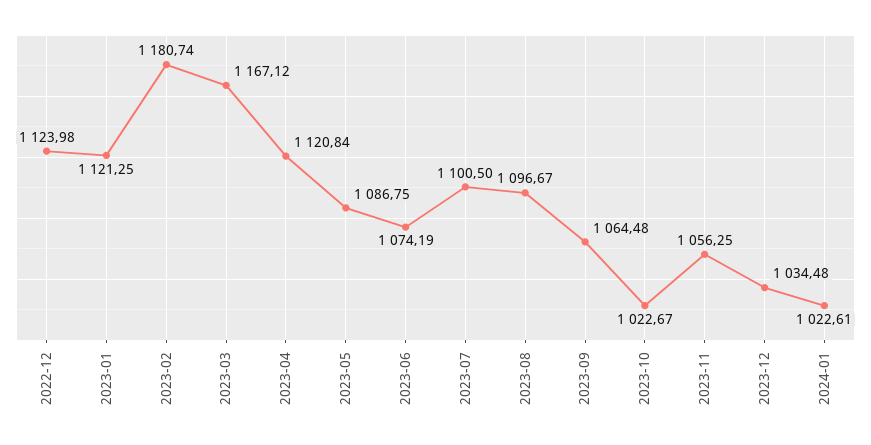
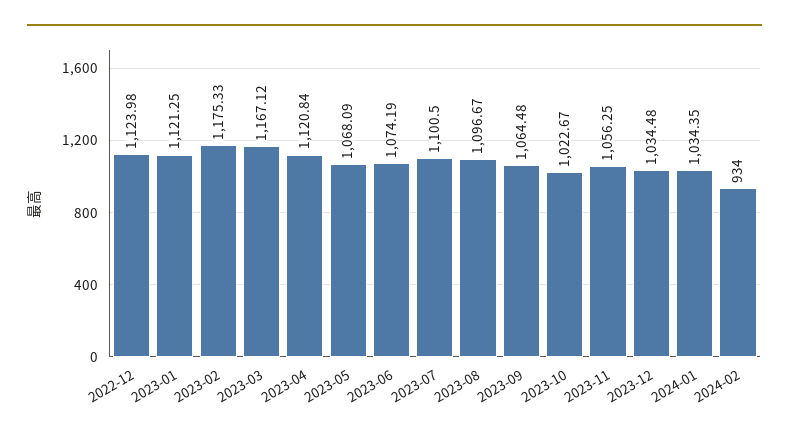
2023-02: 1180.74 -> 1175.33
2023-05: 1086.75 -> 1068.09
2024-01: 1022.61 -> 1034.35
2024-02: none -> 934

